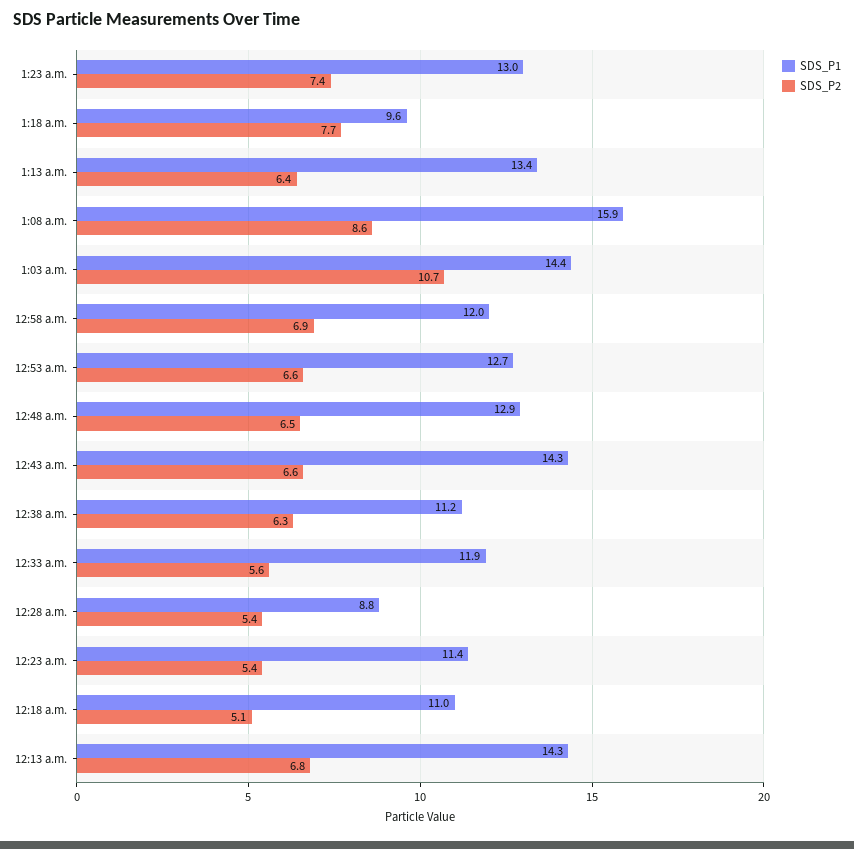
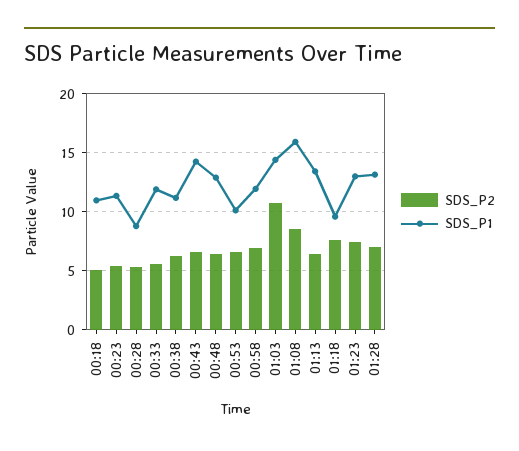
SDS_P1, 12:53 a.m.: 12.7 -> 10
SDS_P1, 12:13 a.m.: 14.3 -> none
SDS_P2, 12:13 a.m.: 6.8 -> none
SDS_P2, 01:28: none -> 7
SDS_P1, 01:28: none -> 13

